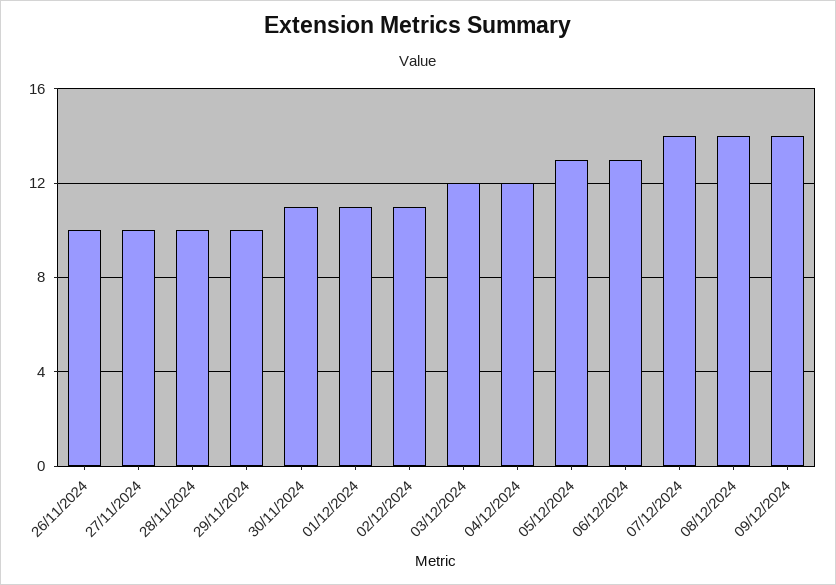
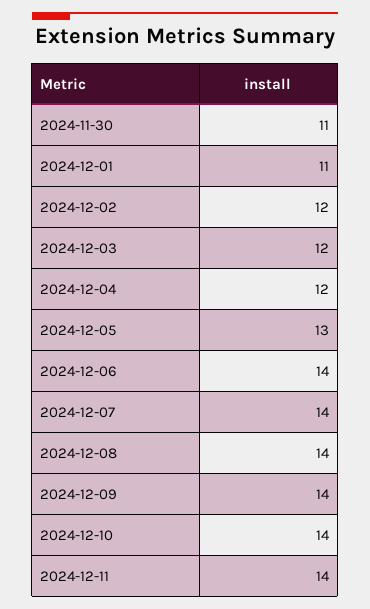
26/11/2024: 10 -> none
27/11/2024: 10 -> none
28/11/2024: 10 -> none
29/11/2024: 10 -> none
02/12/2024: 11 -> 12
06/12/2024: 13 -> 14
2024-12-10: none -> 14
2024-12-11: none -> 14

